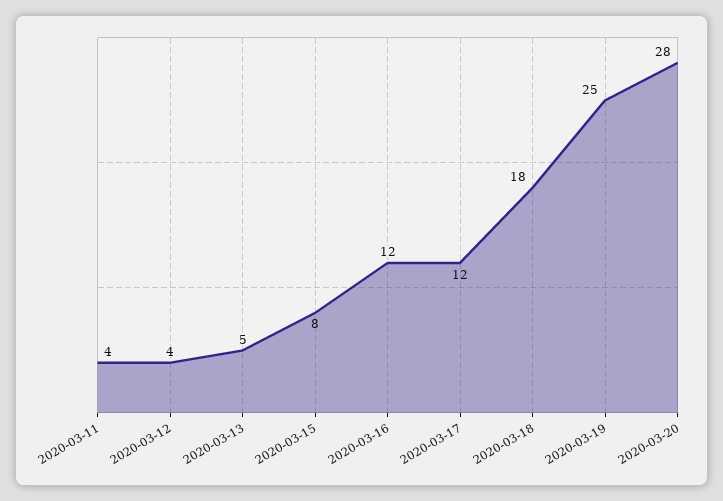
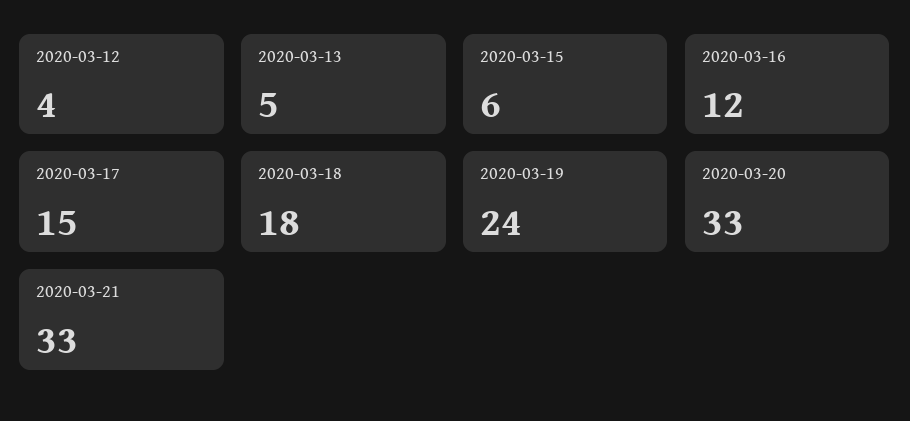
2020-03-11: 4 -> none
2020-03-15: 8 -> 6
2020-03-17: 12 -> 15
2020-03-19: 25 -> 24
2020-03-20: 28 -> 33
2020-03-21: none -> 33

